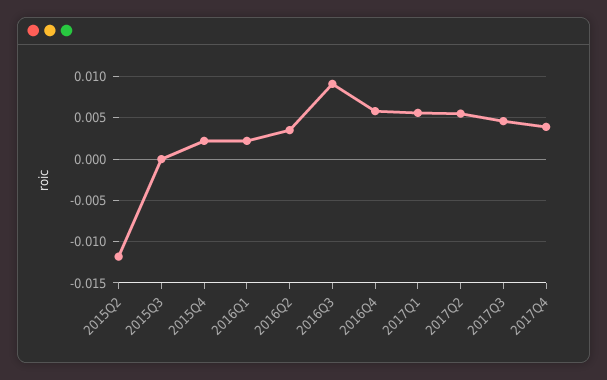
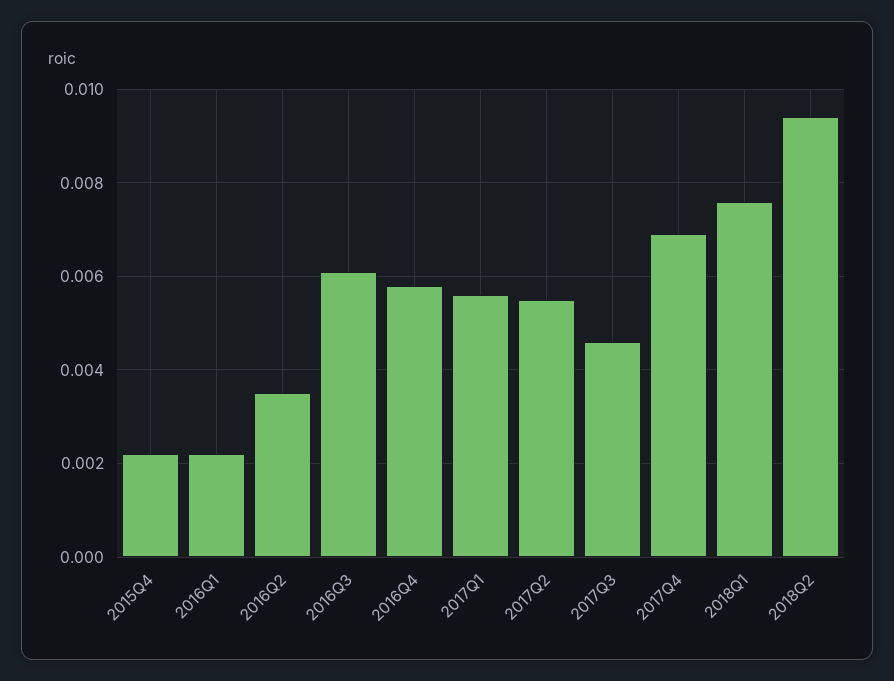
2015Q2: -0.012 -> none
2015Q3: 0 -> none
2016Q3: 0.009 -> 0.006
2017Q4: 0.004 -> 0.007
2018Q1: none -> 0.0075
2018Q2: none -> 0.0095

